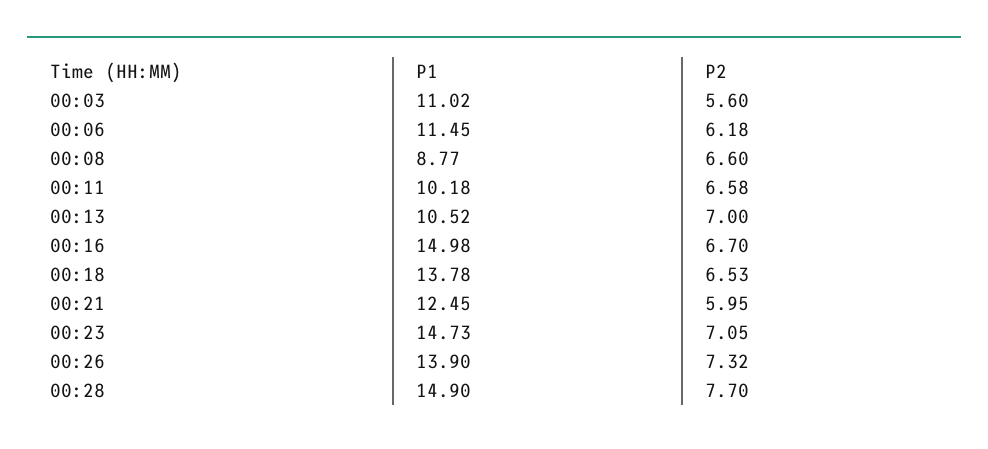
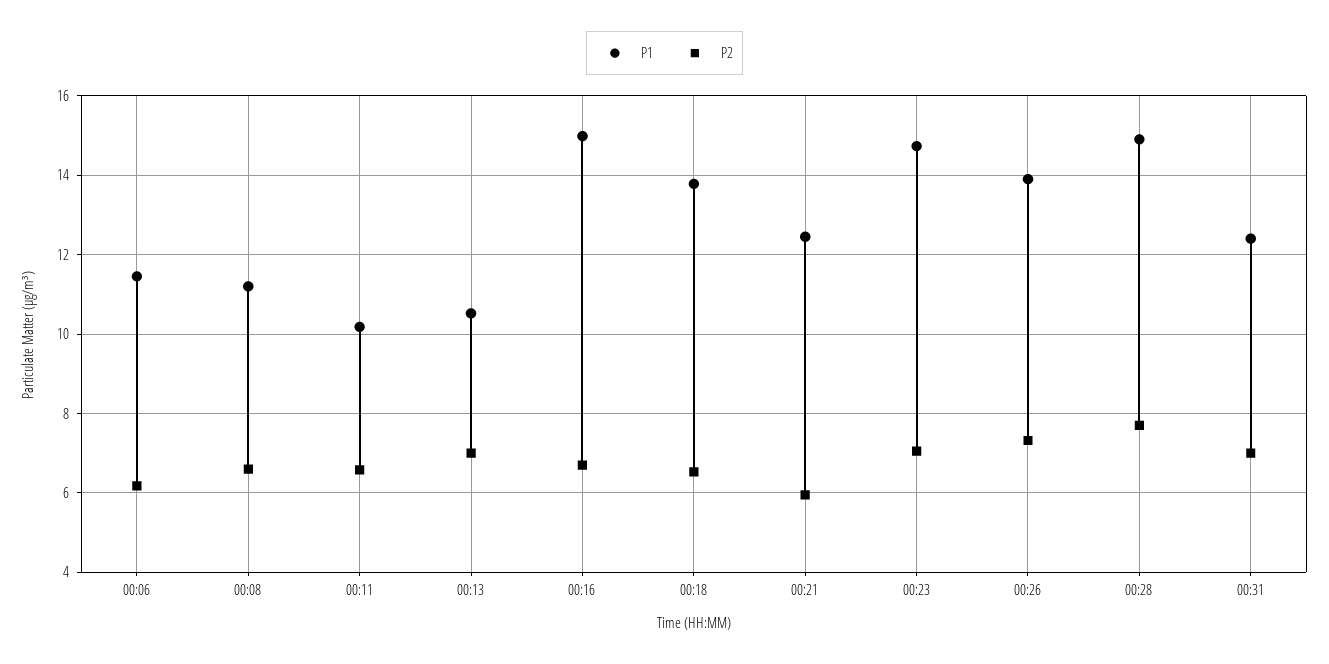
P1, 00:03: 11.02 -> none
P2, 00:03: 5.6 -> none
P1, 00:08: 8.77 -> 11.2
P1, 00:31: none -> 12.4
P2, 00:31: none -> 7

